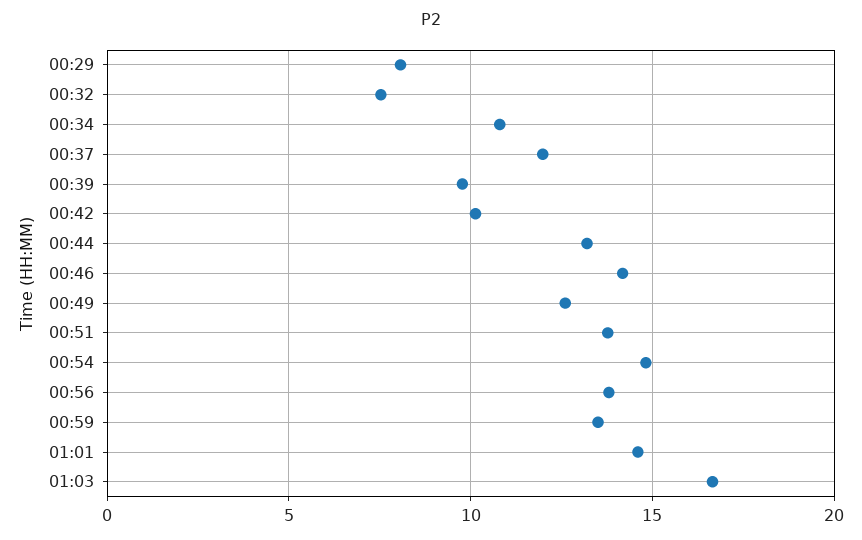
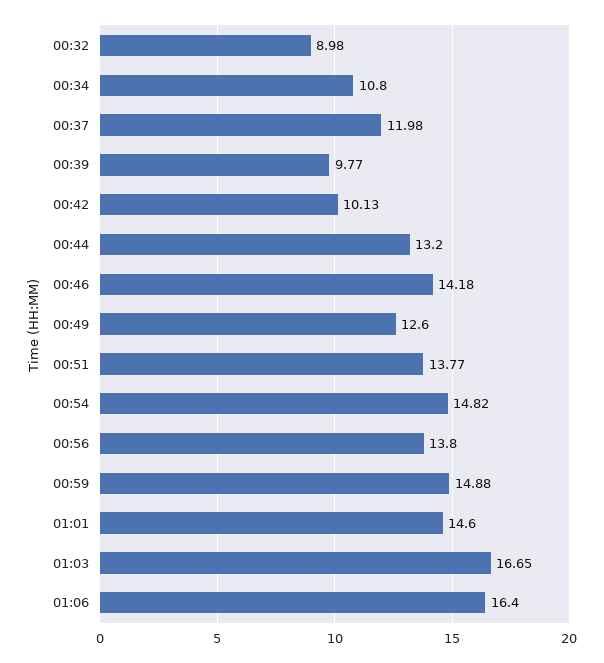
00:29: 8 -> none
00:32: 7.5 -> 8.98
00:59: 13.5 -> 14.88
01:06: none -> 16.4

